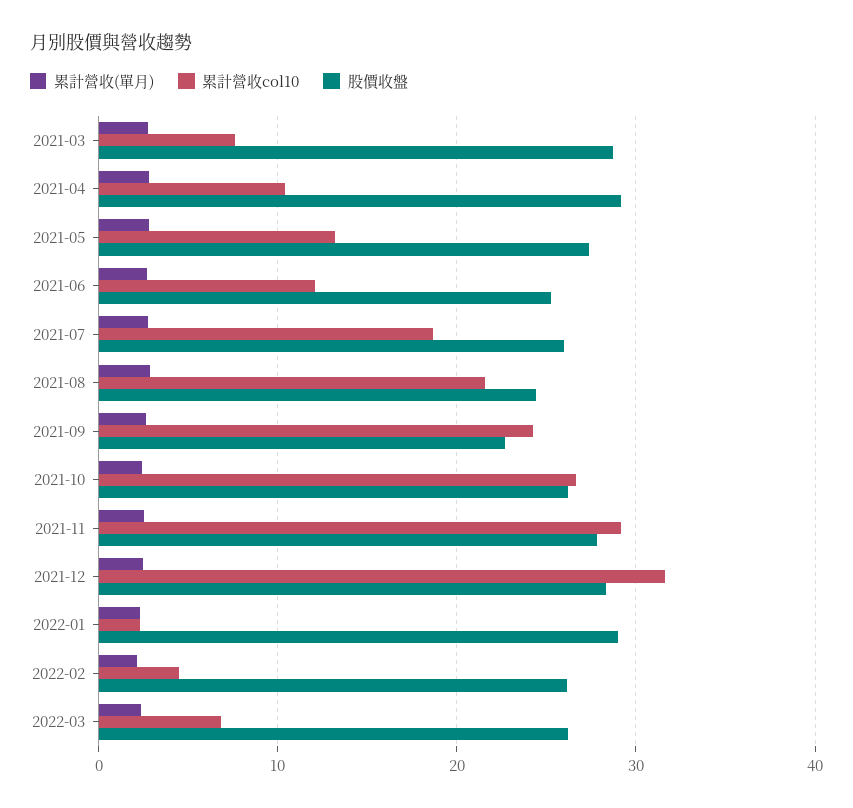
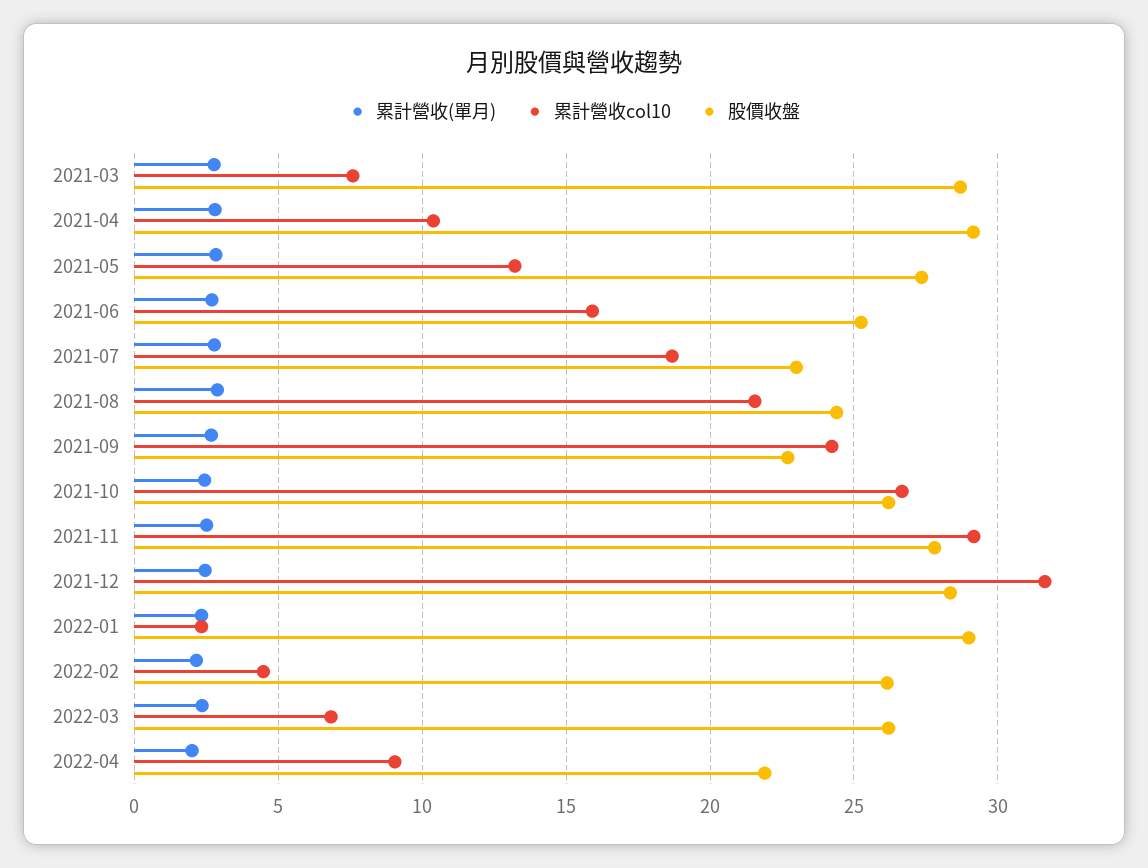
累計營收col10, 2021-06: 12 -> 16
股價收盤, 2021-07: 26 -> 23
累計營收(單月), 2022-04: none -> 2
累計營收col10, 2022-04: none -> 9
股價收盤, 2022-04: none -> 22

